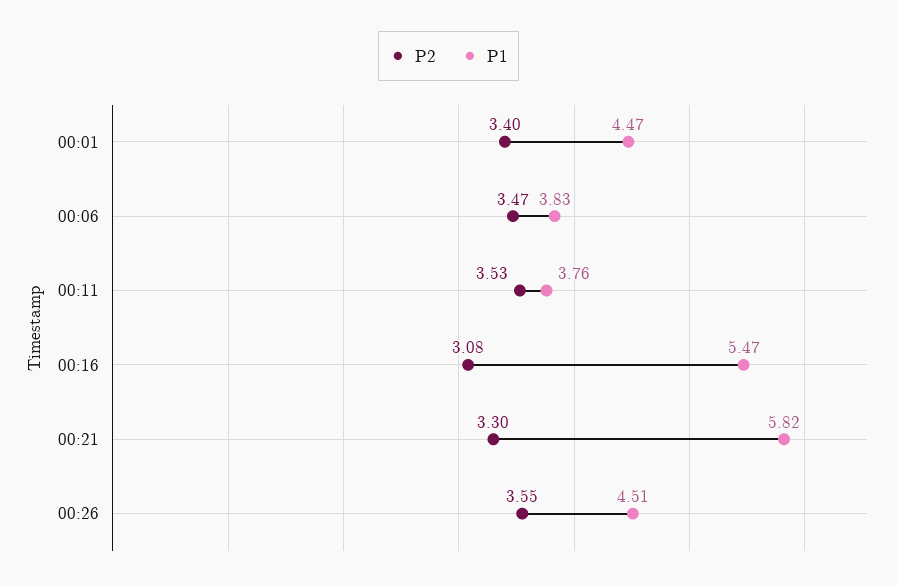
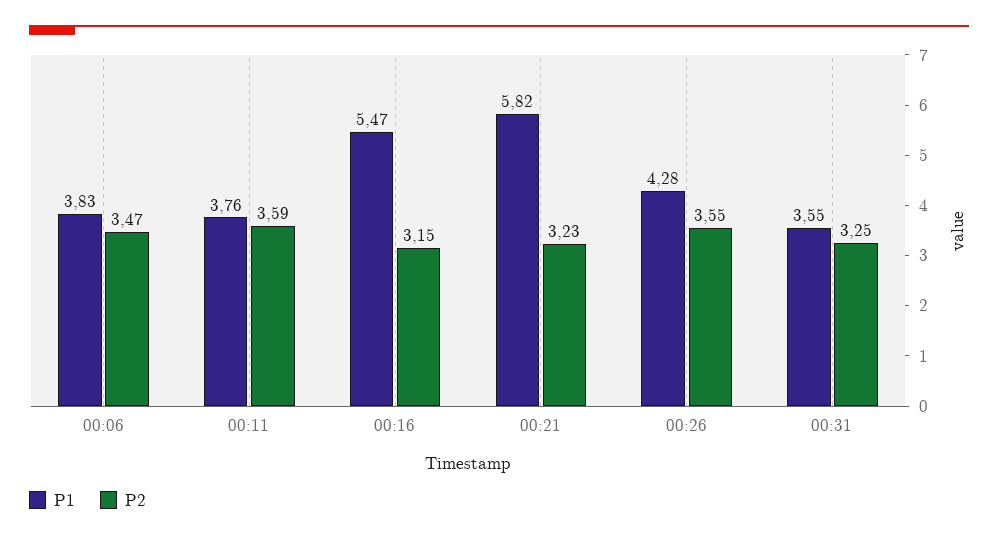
P2, 00:01: 3.4 -> none
P1, 00:01: 4.47 -> none
P2, 00:11: 3.53 -> 3.59
P2, 00:16: 3.08 -> 3.15
P2, 00:21: 3.3 -> 3.23
P1, 00:26: 4.51 -> 4.28
P1, 00:31: none -> 3.55
P2, 00:31: none -> 3.25

